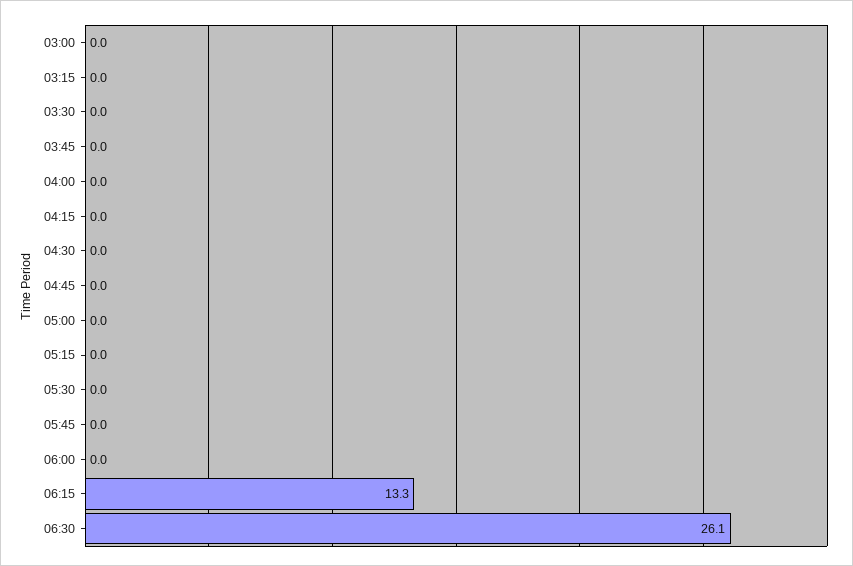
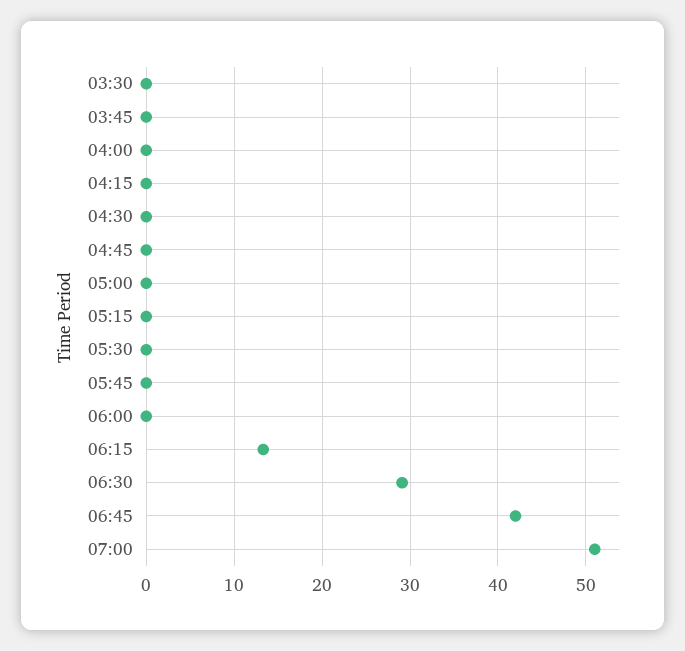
03:00: 0 -> none
03:15: 0 -> none
06:30: 26.1 -> 29
06:45: none -> 42
07:00: none -> 51

